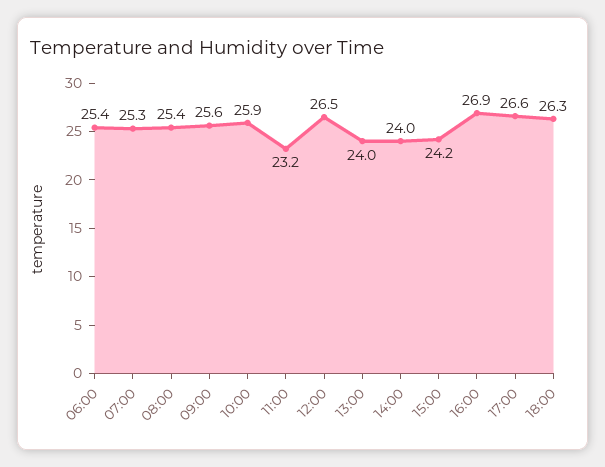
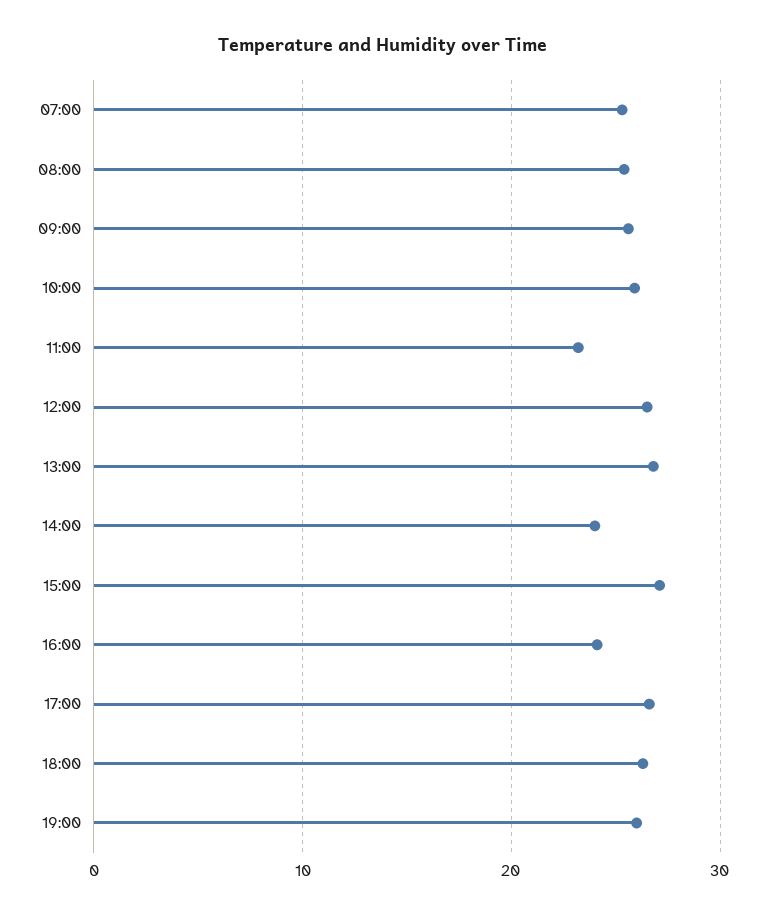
06:00: 25.4 -> none
13:00: 24 -> 27
15:00: 24.2 -> 27
16:00: 26.9 -> 24
19:00: none -> 26

